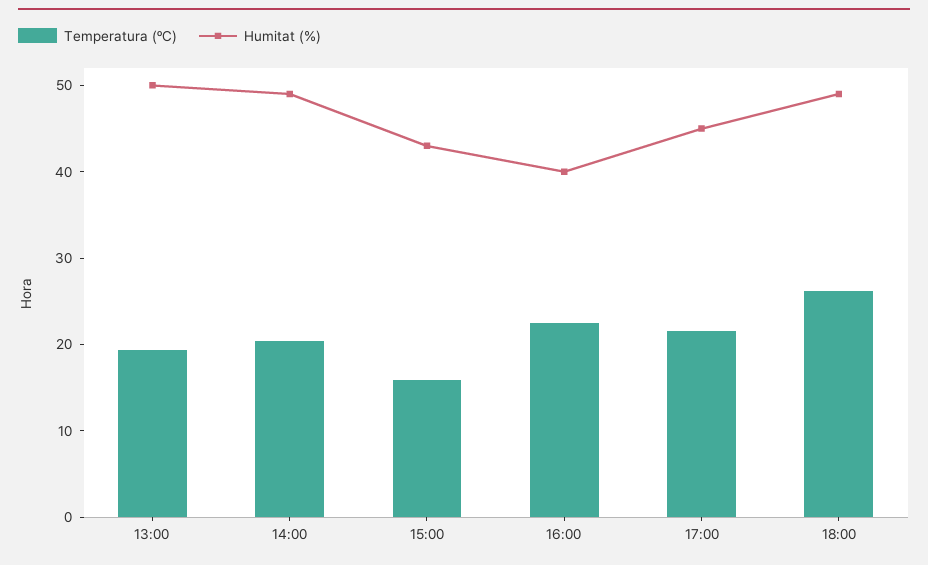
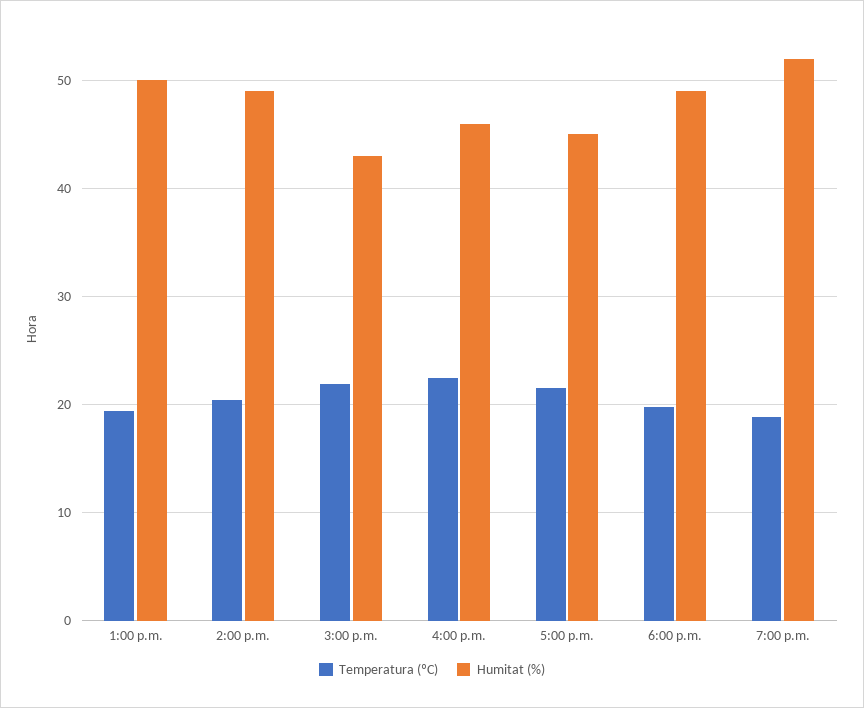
Temperatura (ºC), 15:00: 16 -> 22
Humitat (%), 16:00: 40 -> 46
Temperatura (ºC), 18:00: 26 -> 20
Temperatura (ºC), 7:00 p.m.: none -> 19
Humitat (%), 7:00 p.m.: none -> 52

